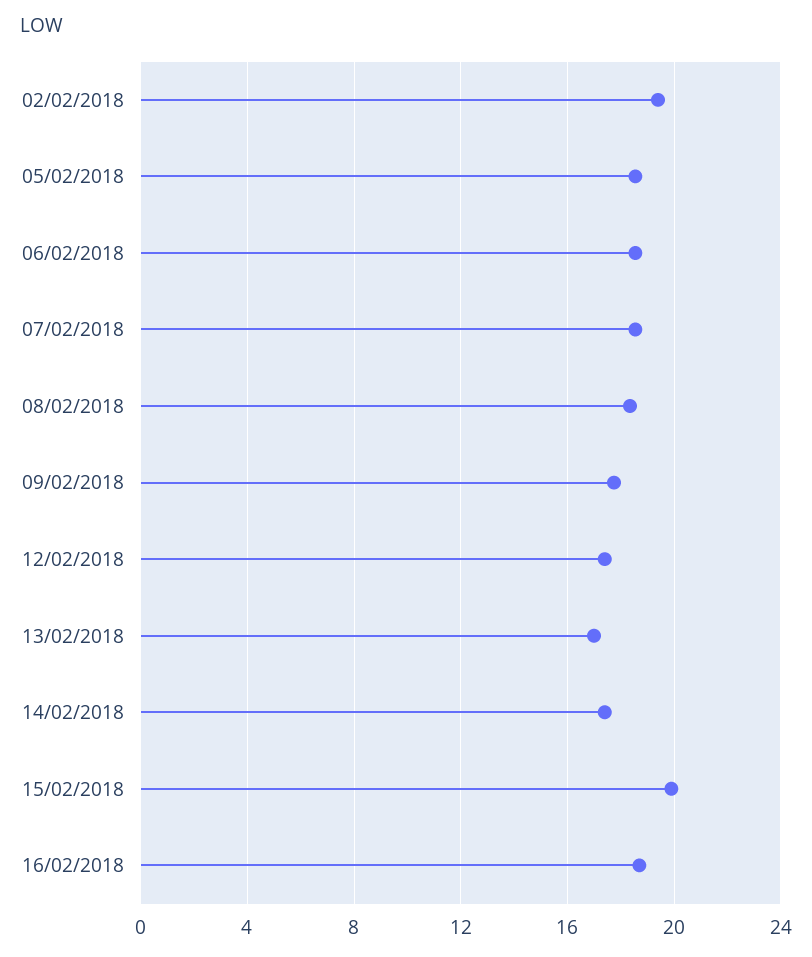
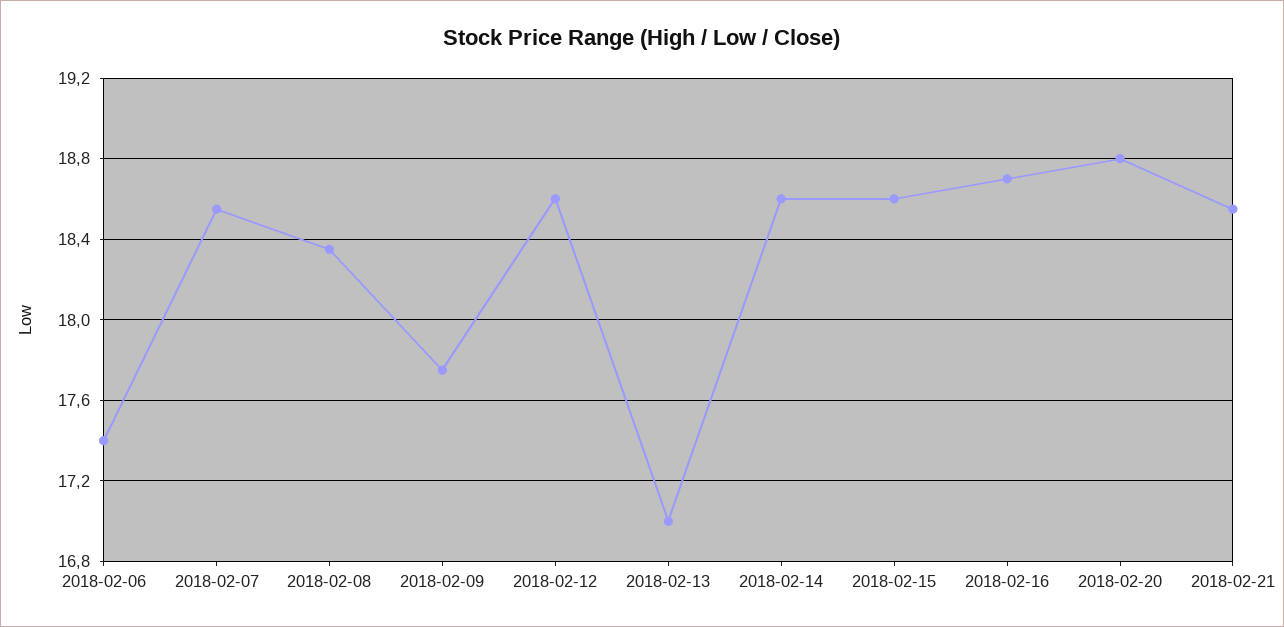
02/02/2018: 19.5 -> none
05/02/2018: 18.5 -> none
06/02/2018: 18.5 -> 17.4
12/02/2018: 17.5 -> 18.6
14/02/2018: 17.5 -> 18.6
15/02/2018: 20 -> 18.6
2018-02-20: none -> 18.8
2018-02-21: none -> 18.55

